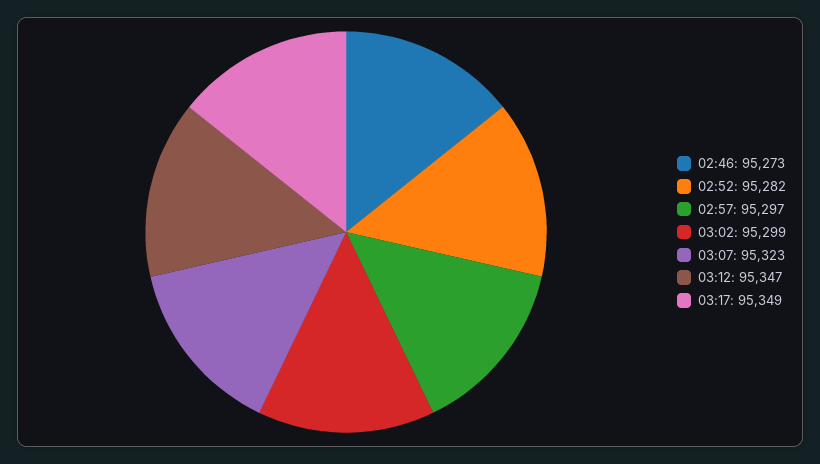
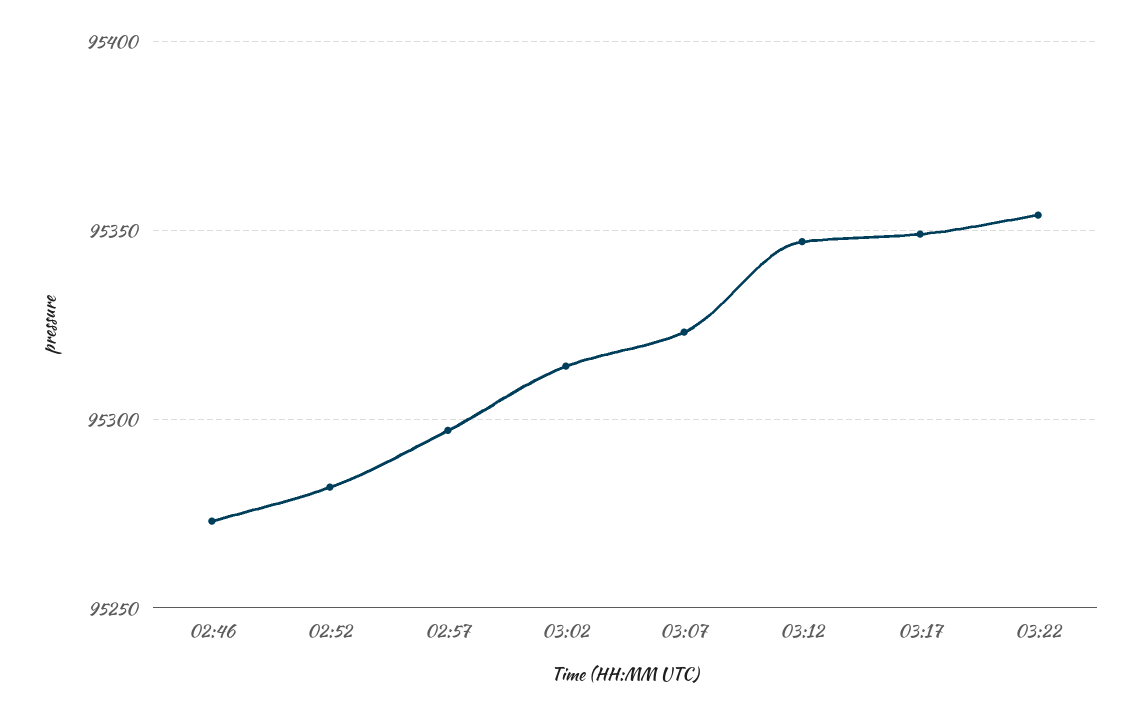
03:02: 95299 -> 95315
03:22: none -> 95355

